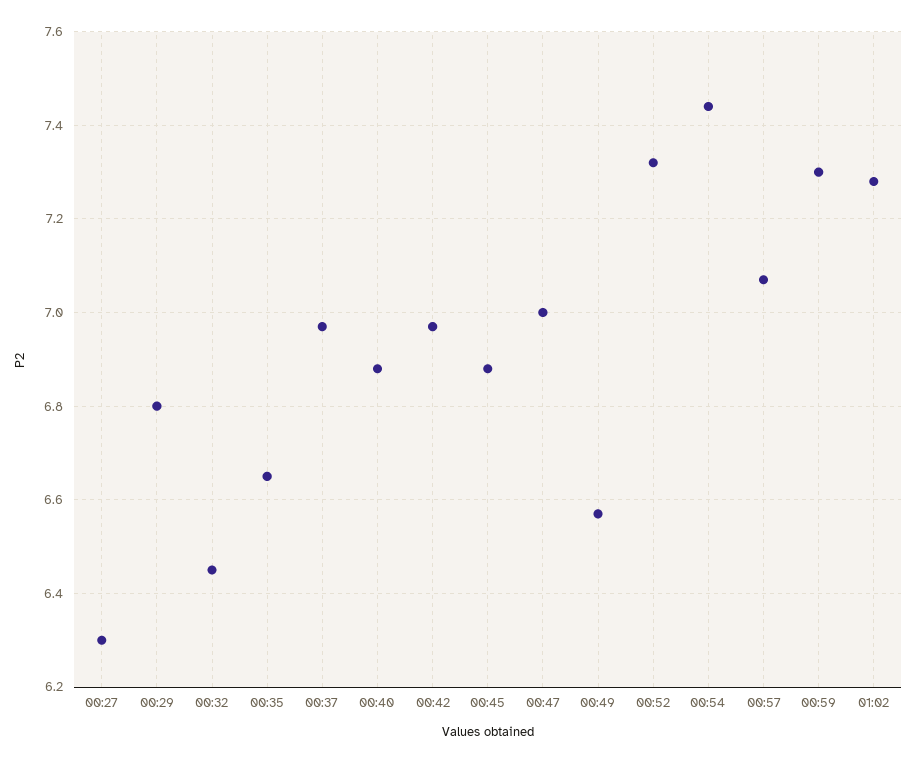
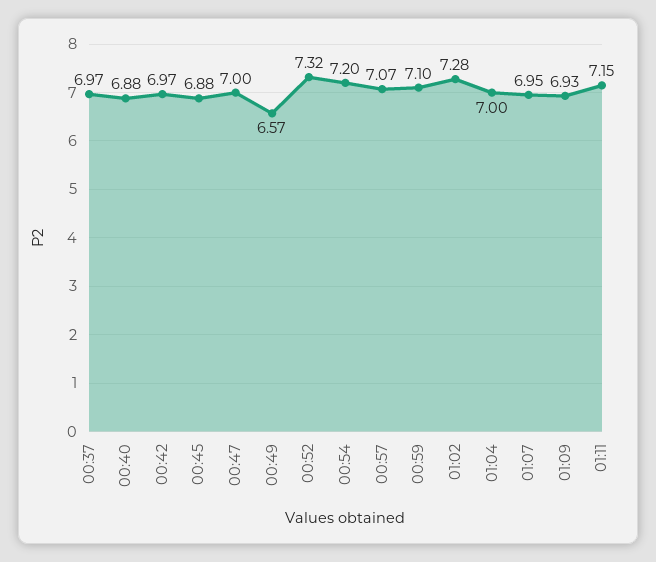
00:27: 6.3 -> none
00:29: 6.8 -> none
00:32: 6.45 -> none
00:35: 6.65 -> none
00:54: 7.45 -> 7.2
00:59: 7.3 -> 7.1
01:04: none -> 7
01:07: none -> 6.95
01:09: none -> 6.93
01:11: none -> 7.15

